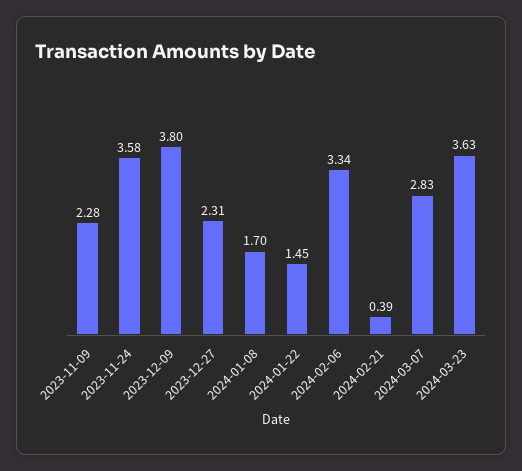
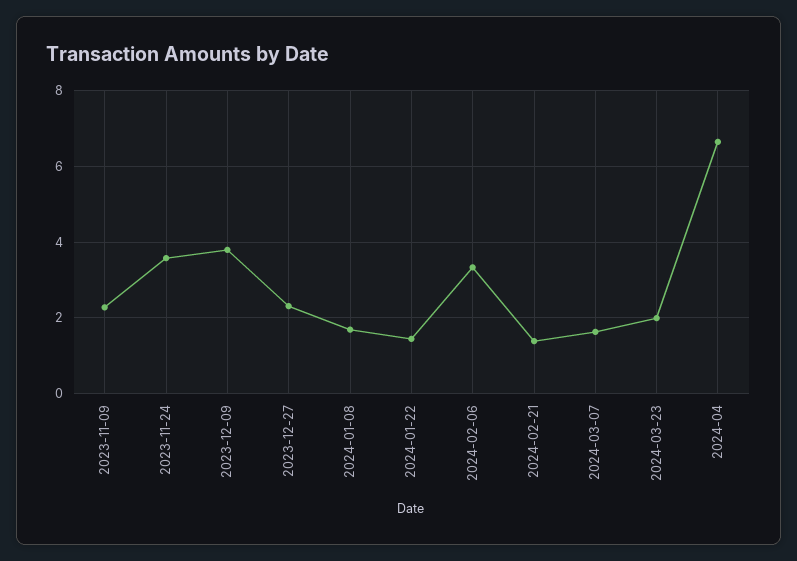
2024-02-21: 0.39 -> 1.4
2024-03-07: 2.83 -> 1.6
2024-03-23: 3.63 -> 2
2024-04: none -> 6.6

